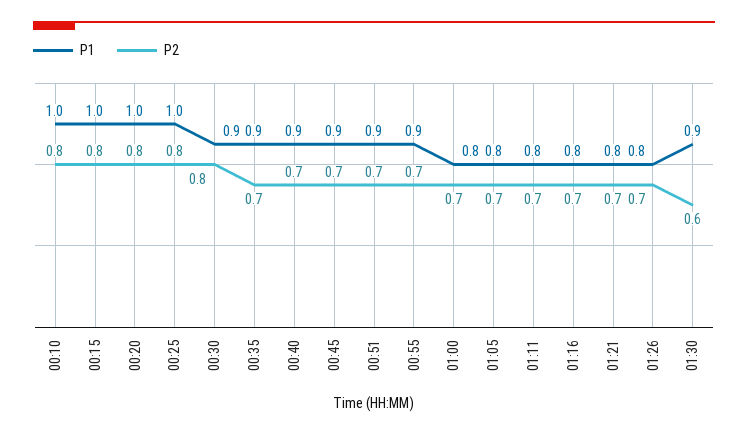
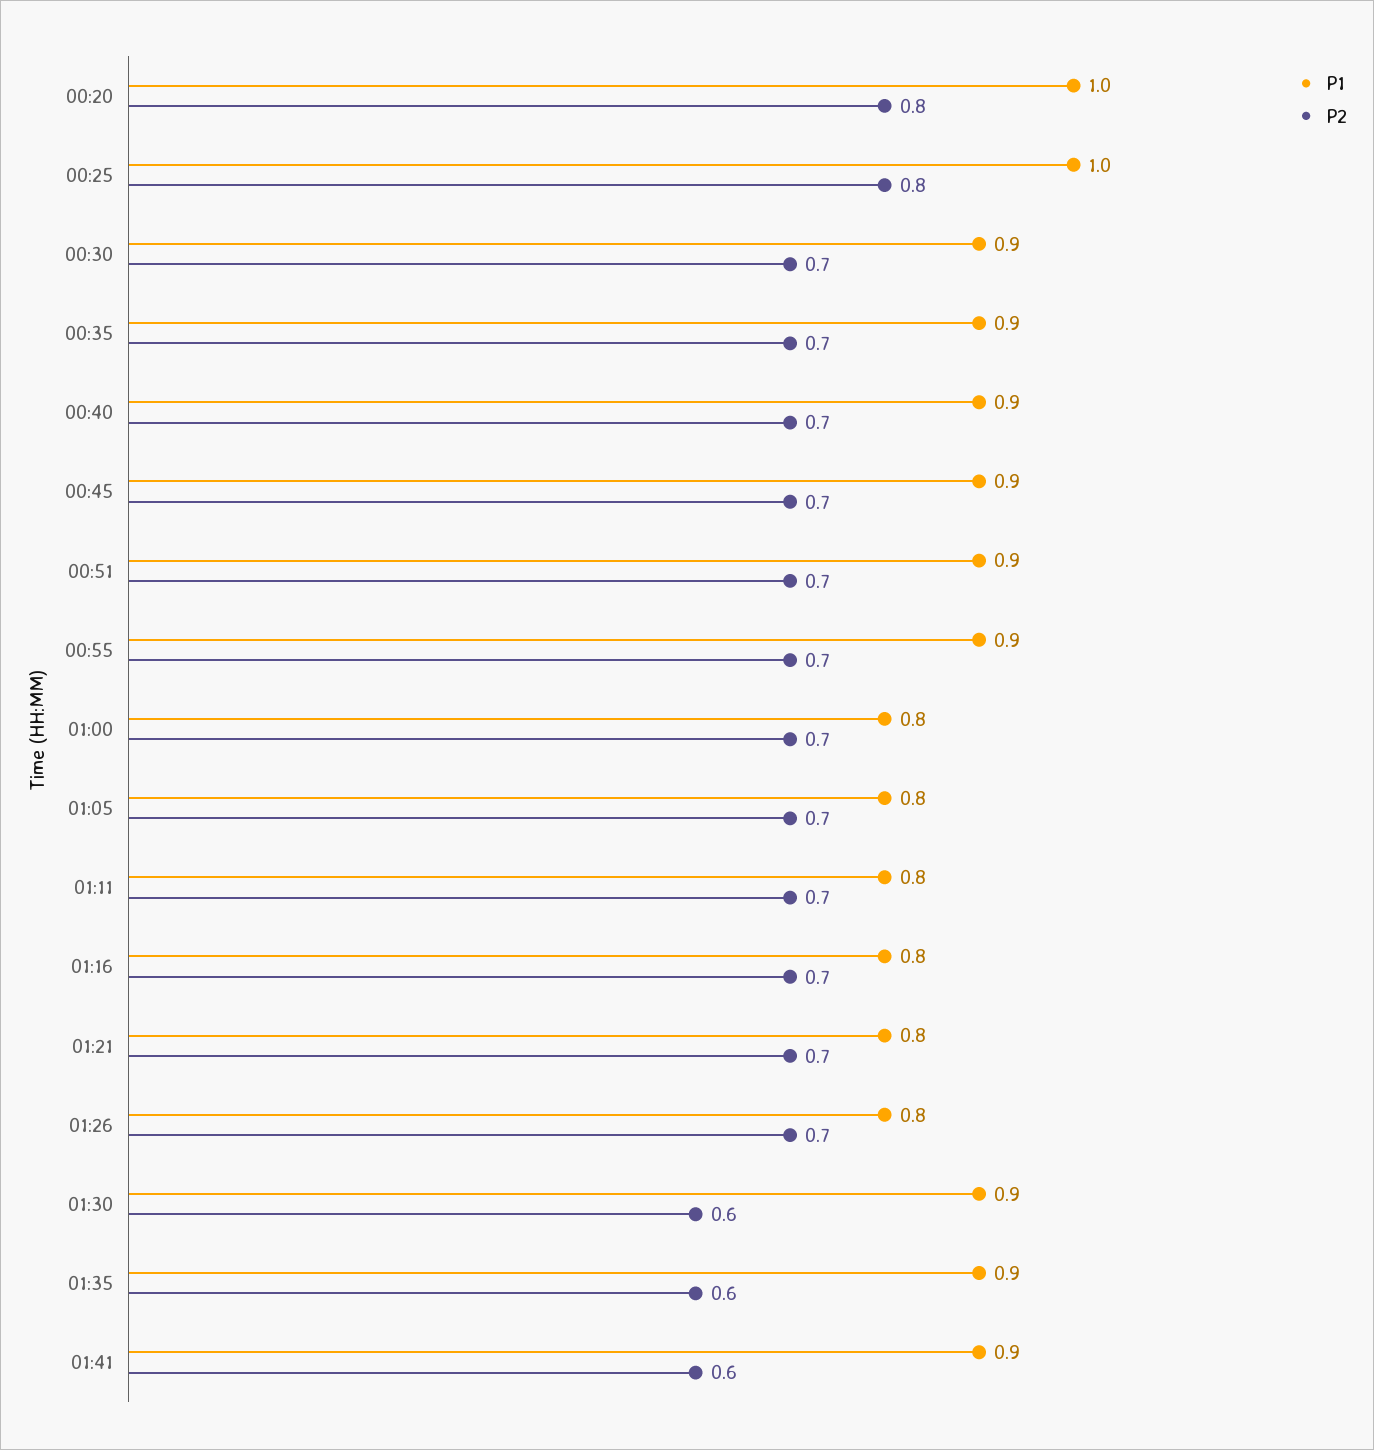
P1, 00:10: 1 -> none
P2, 00:10: 0.8 -> none
P1, 00:15: 1 -> none
P2, 00:15: 0.8 -> none
P2, 00:30: 0.8 -> 0.7
P1, 01:35: none -> 0.9
P2, 01:35: none -> 0.6
P1, 01:41: none -> 0.9
P2, 01:41: none -> 0.6

